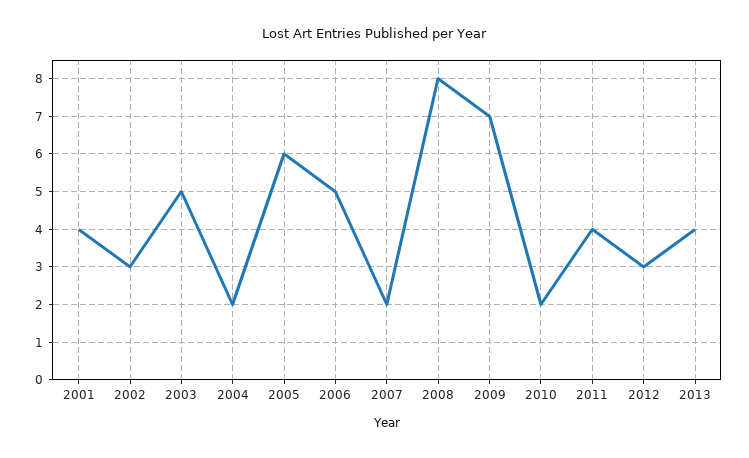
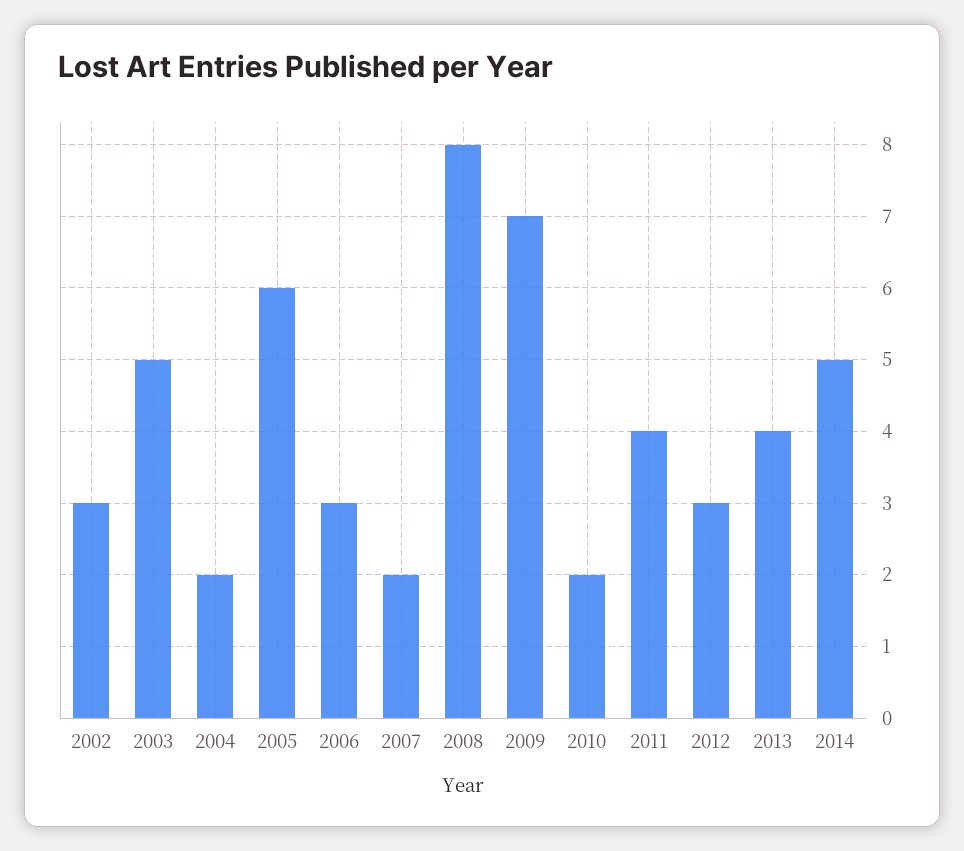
2001: 4 -> none
2006: 5 -> 3
2014: none -> 5

